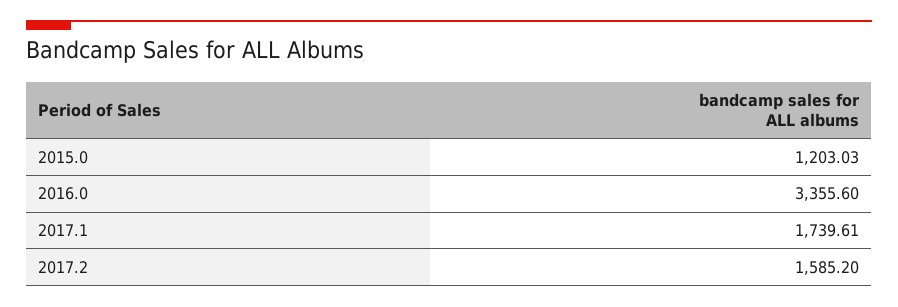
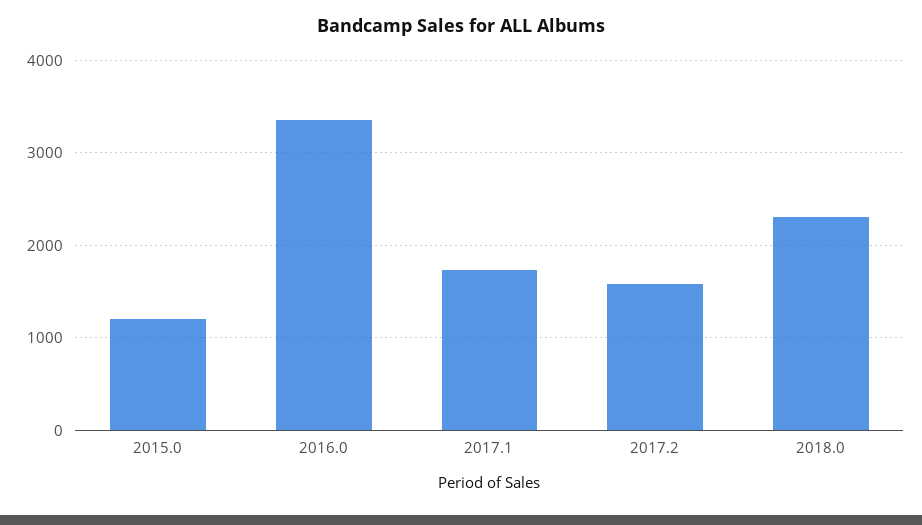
2018.0: none -> 2300

